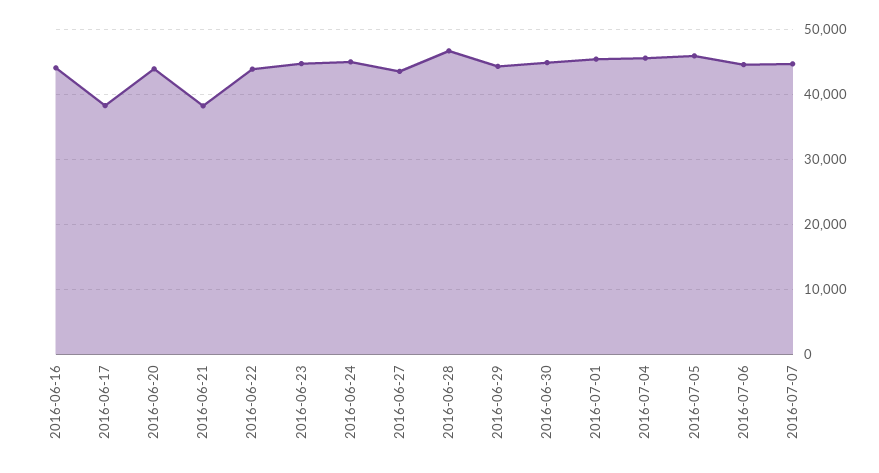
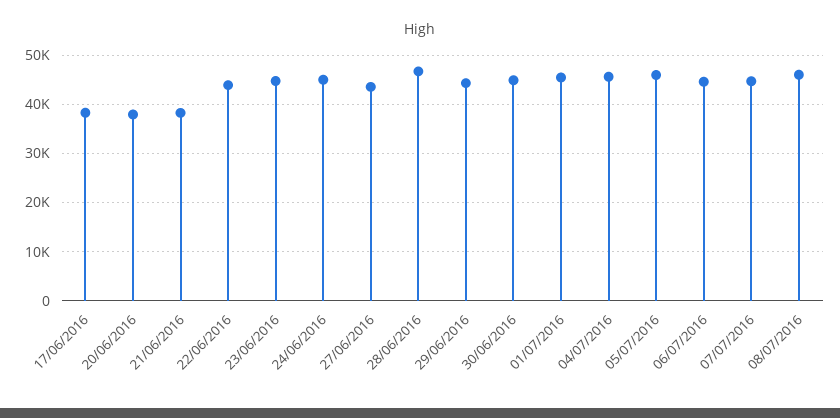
2016-06-16: 44000 -> none
2016-06-20: 44000 -> 38000
08/07/2016: none -> 46000

